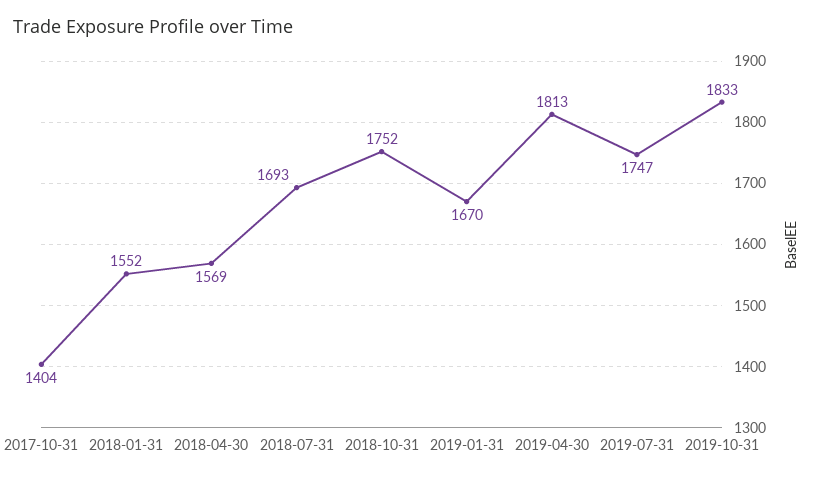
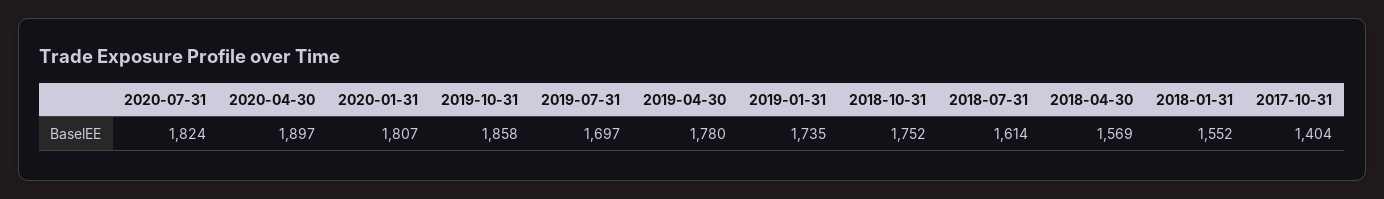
2018-07-31: 1693 -> 1614
2019-01-31: 1670 -> 1735
2019-04-30: 1813 -> 1780
2019-07-31: 1747 -> 1697
2019-10-31: 1833 -> 1858
2020-07-31: none -> 1824
2020-04-30: none -> 1897
2020-01-31: none -> 1807

